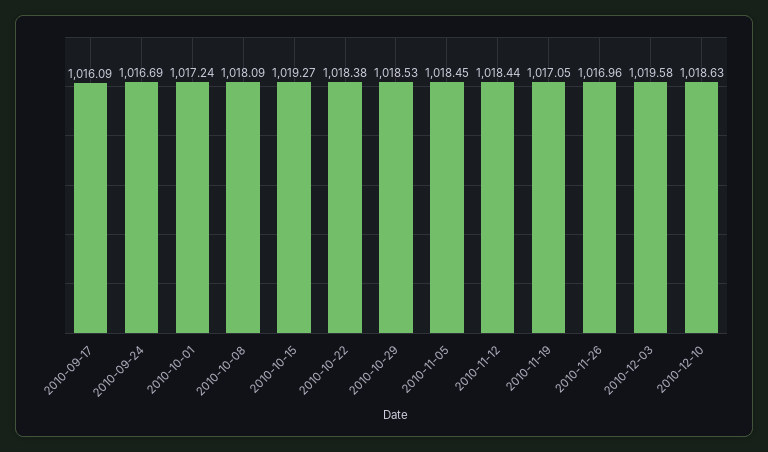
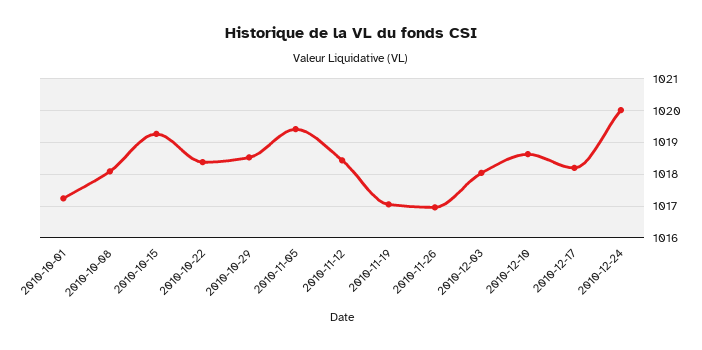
2010-09-17: 1016.09 -> none
2010-09-24: 1016.69 -> none
2010-11-05: 1018.45 -> 1019.4
2010-12-03: 1019.58 -> 1018
2010-12-17: none -> 1018.2
2010-12-24: none -> 1020

